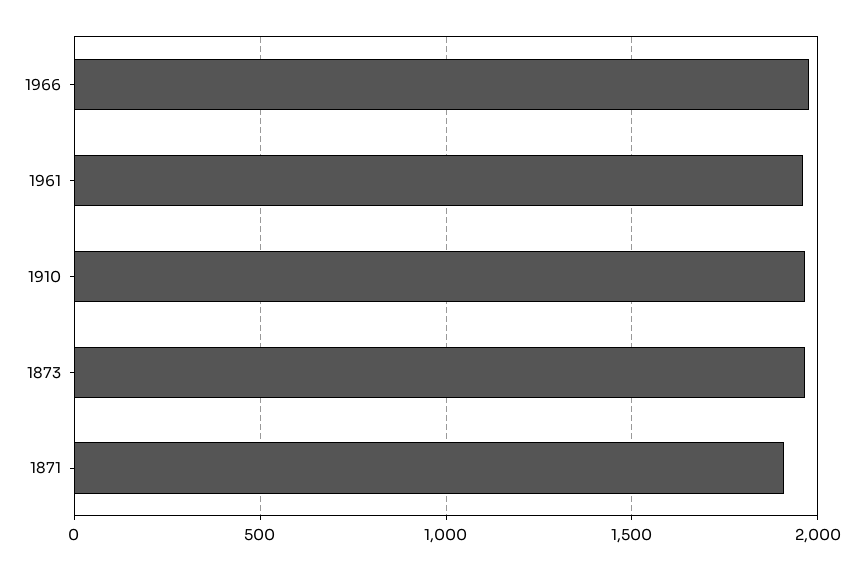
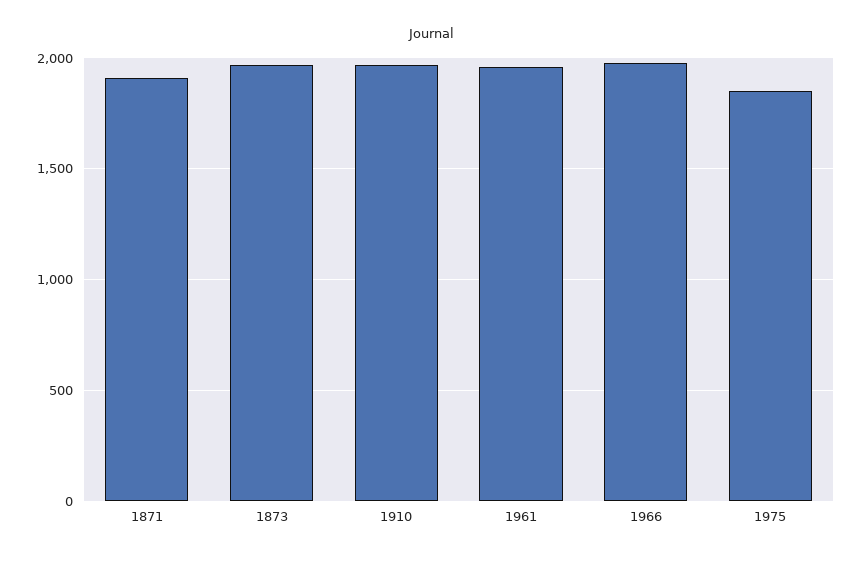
1975: none -> 1850

